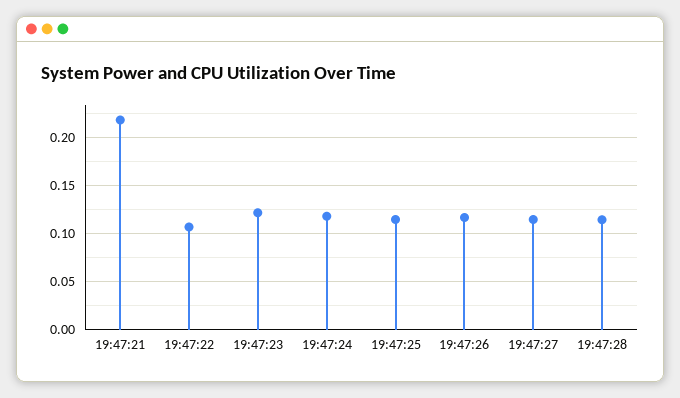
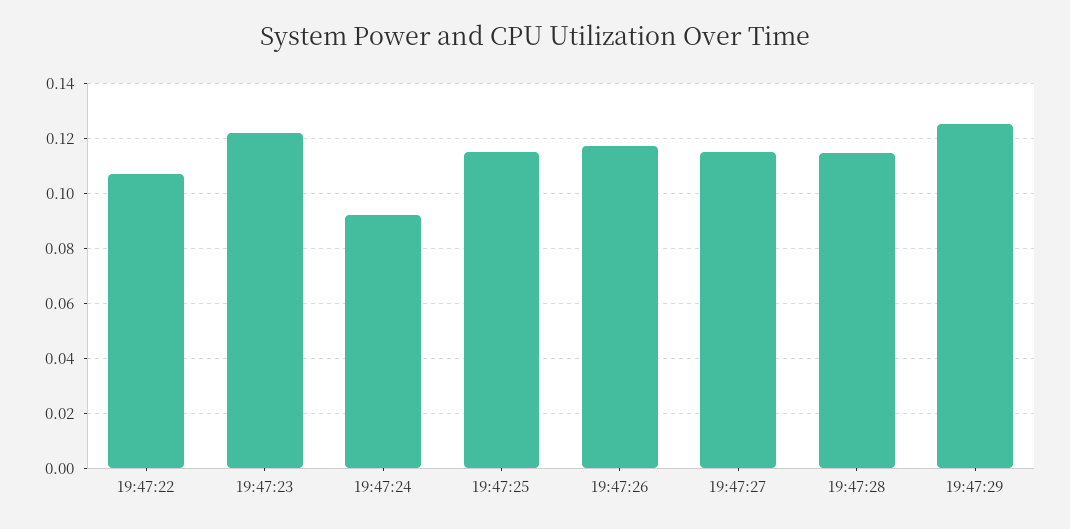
19:47:21: 0.22 -> none
19:47:24: 0.12 -> 0.0925
19:47:29: none -> 0.125

